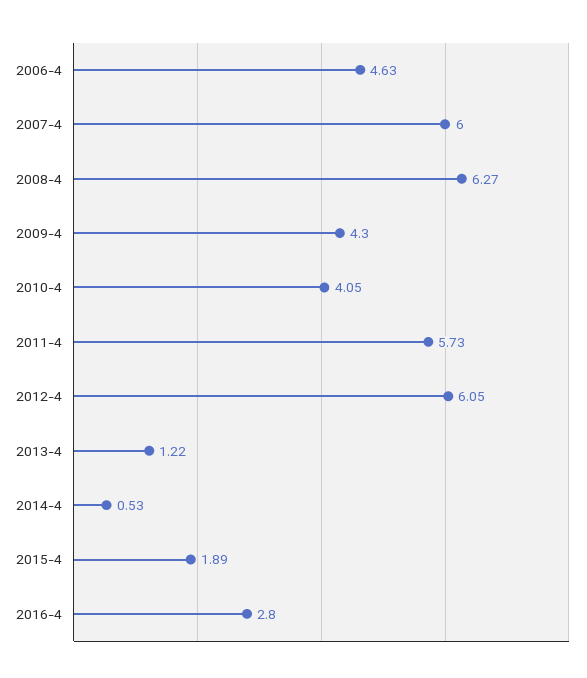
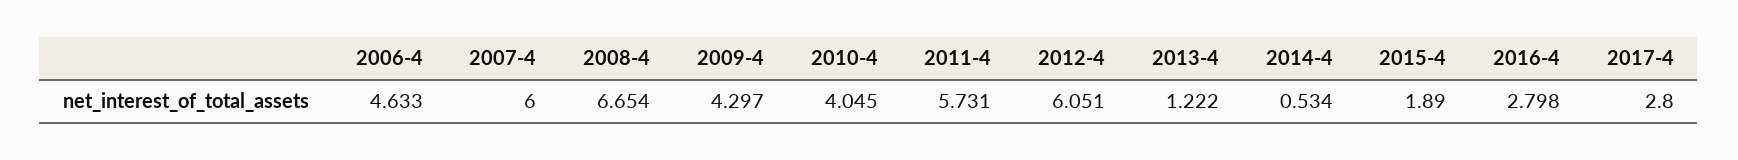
2008-4: 6.27 -> 6.654
2017-4: none -> 2.8

